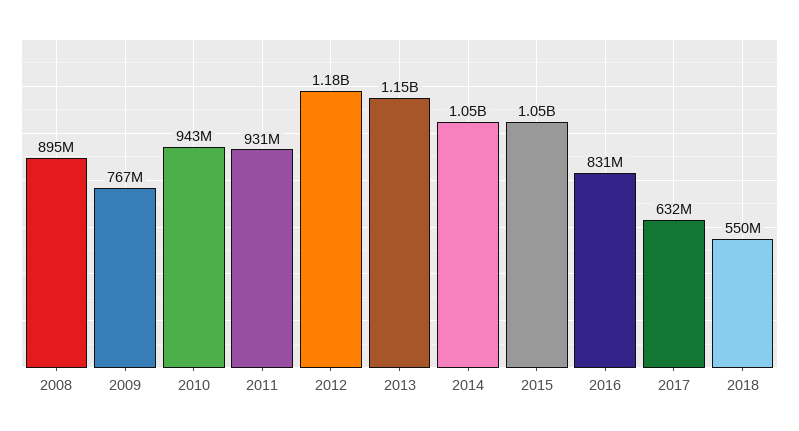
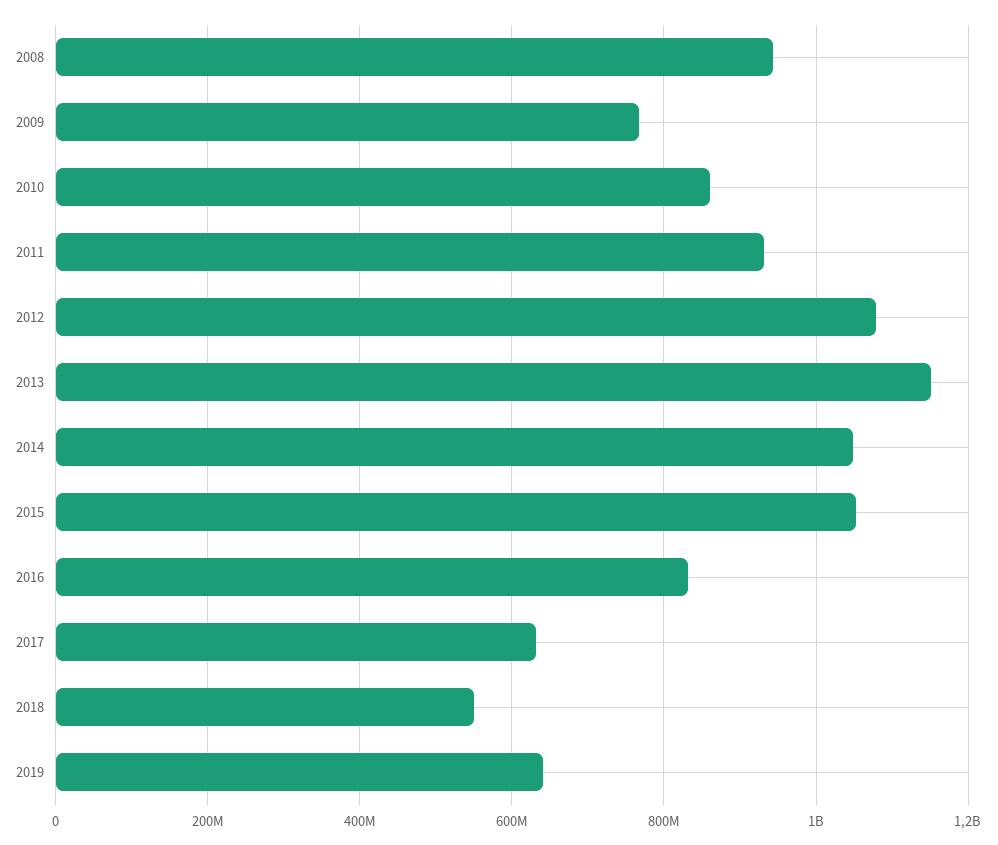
2008: 895000000 -> 940000000
2010: 943000000 -> 860000000
2012: 1180000000 -> 1080000000
2019: none -> 640000000

